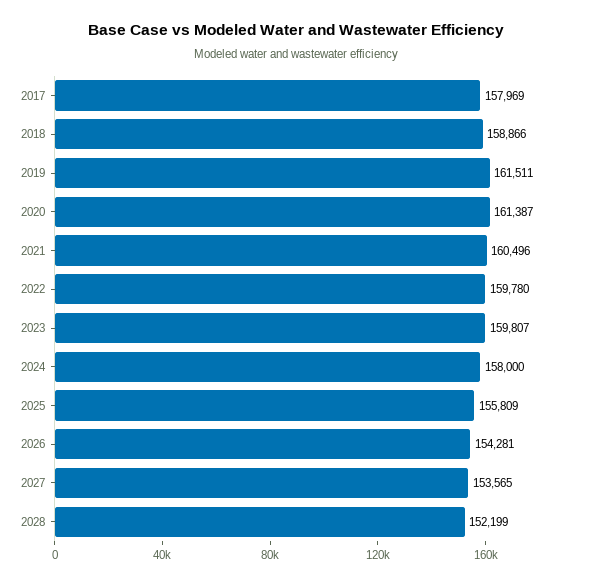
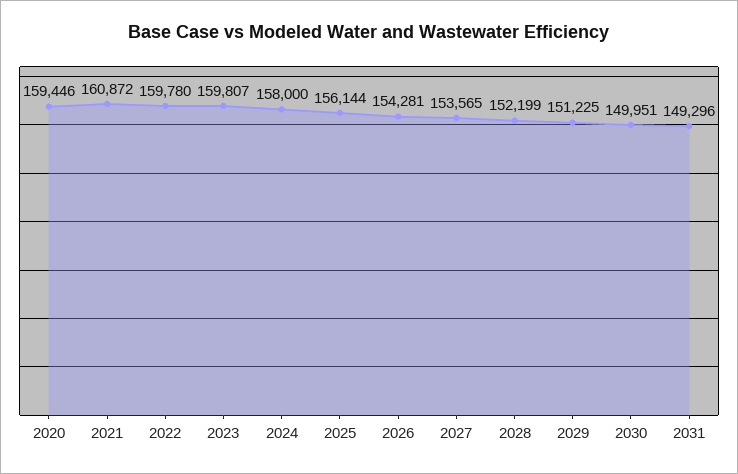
2017: 157969 -> none
2018: 158866 -> none
2019: 161511 -> none
2020: 161387 -> 159446
2021: 160496 -> 160872
2025: 155809 -> 156144
2029: none -> 151225
2030: none -> 149951
2031: none -> 149296

